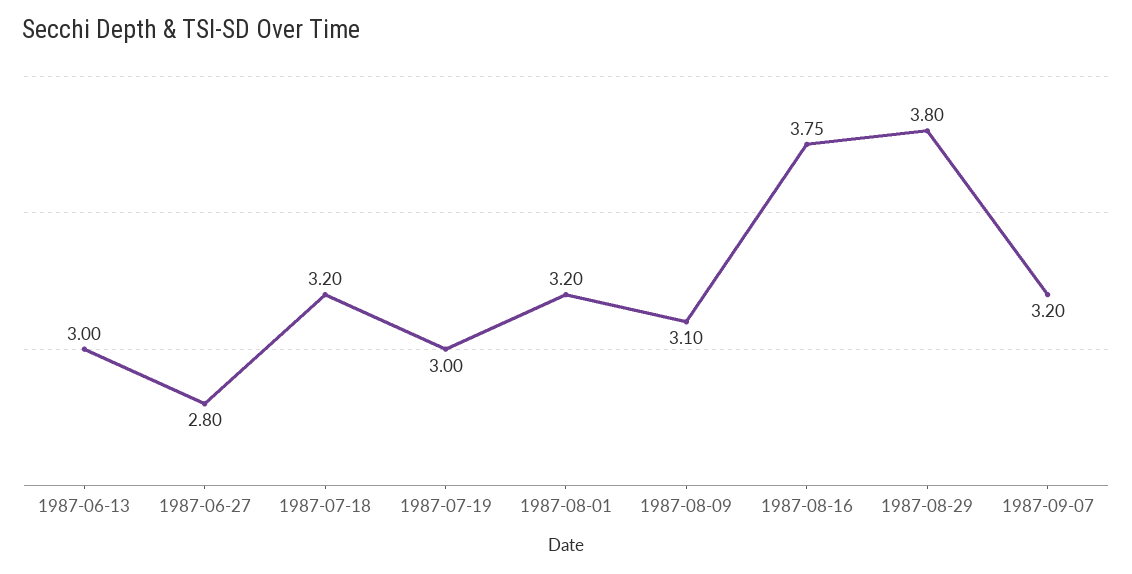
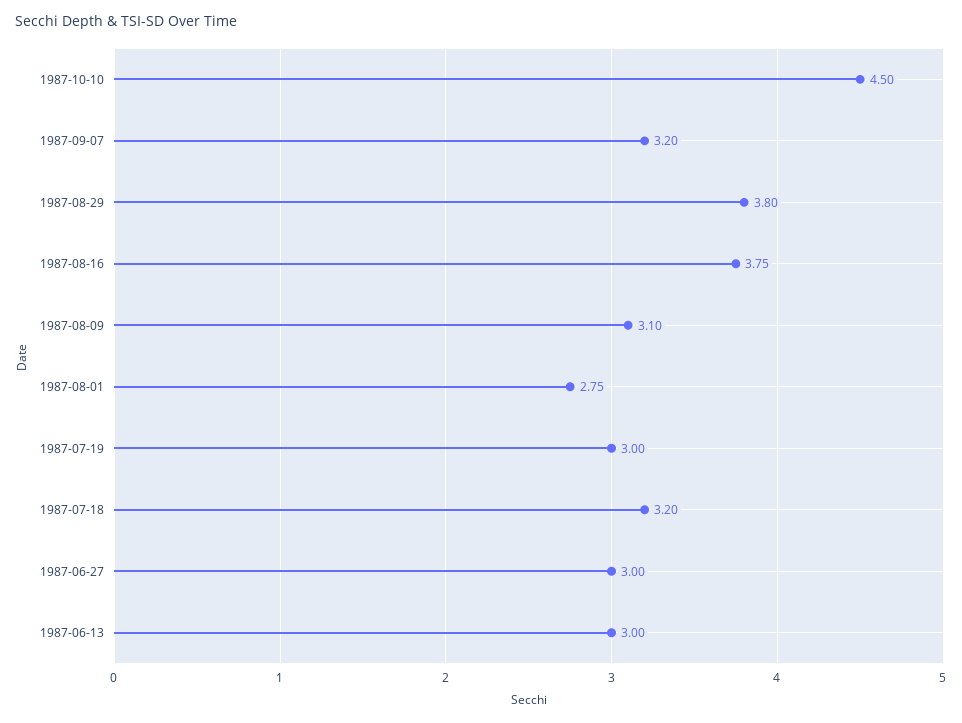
1987-06-27: 2.8 -> 3
1987-08-01: 3.2 -> 2.75
1987-10-10: none -> 4.5

